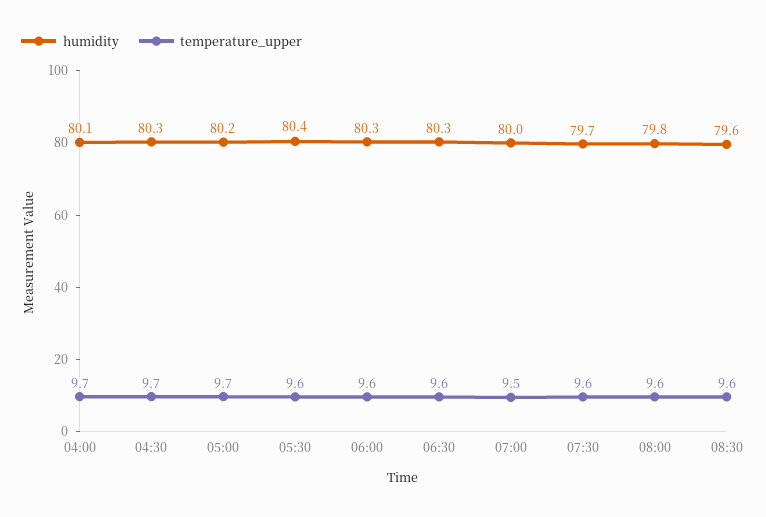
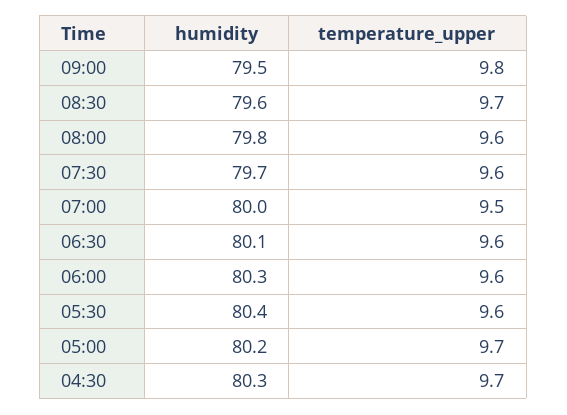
humidity, 04:00: 80.1 -> none
temperature_upper, 04:00: 9.7 -> none
humidity, 06:30: 80.3 -> 80.1
temperature_upper, 08:30: 9.6 -> 9.7
humidity, 09:00: none -> 79.5
temperature_upper, 09:00: none -> 9.8

